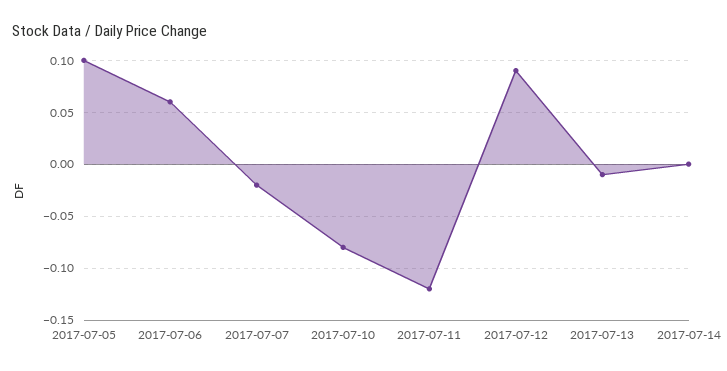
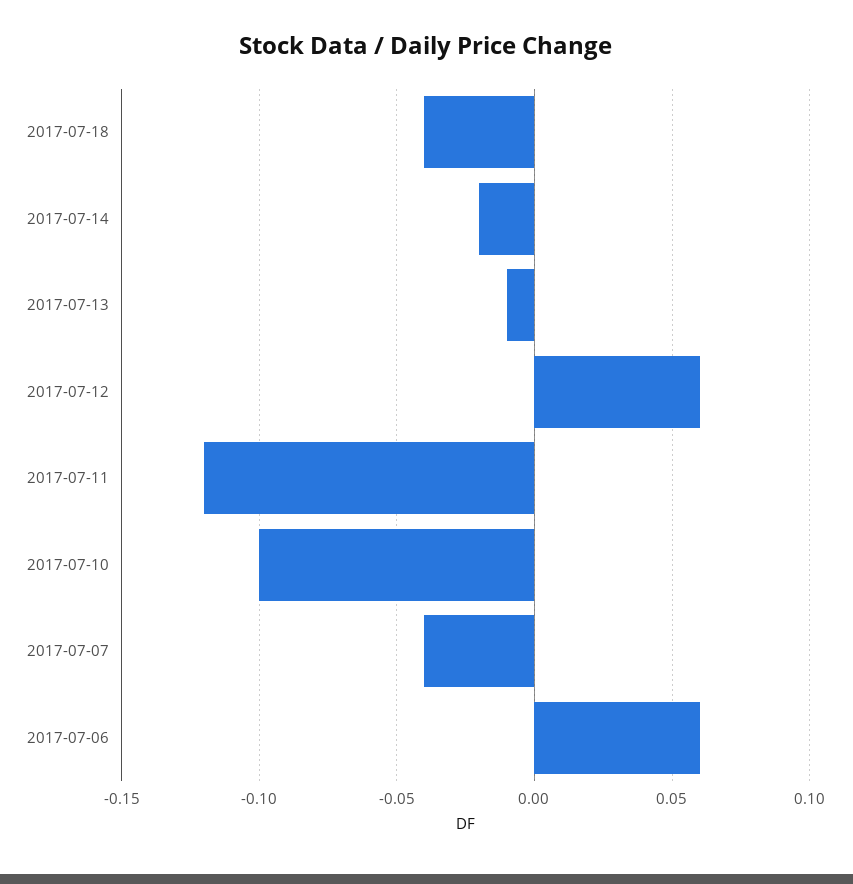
2017-07-05: 0.1 -> none
2017-07-07: -0.02 -> -0.04
2017-07-10: -0.08 -> -0.1
2017-07-12: 0.09 -> 0.06
2017-07-14: 0 -> -0.02
2017-07-18: none -> -0.04

